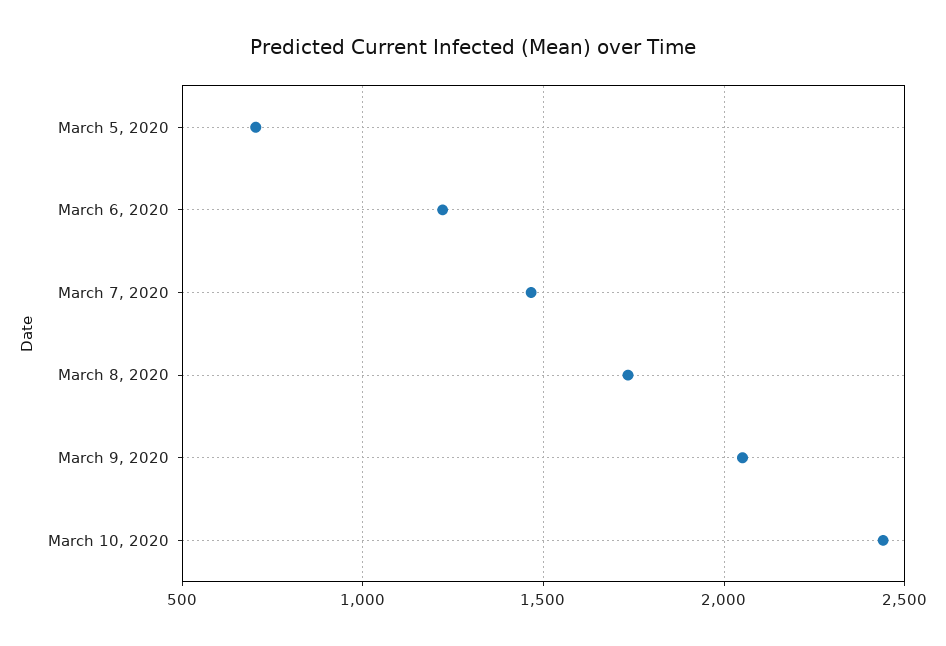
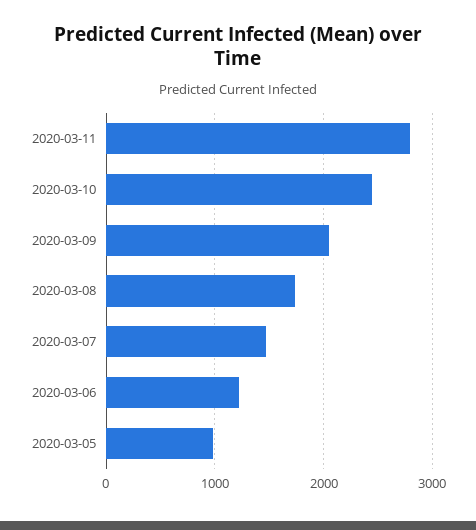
March 5, 2020: 700 -> 1000
2020-03-11: none -> 2800

